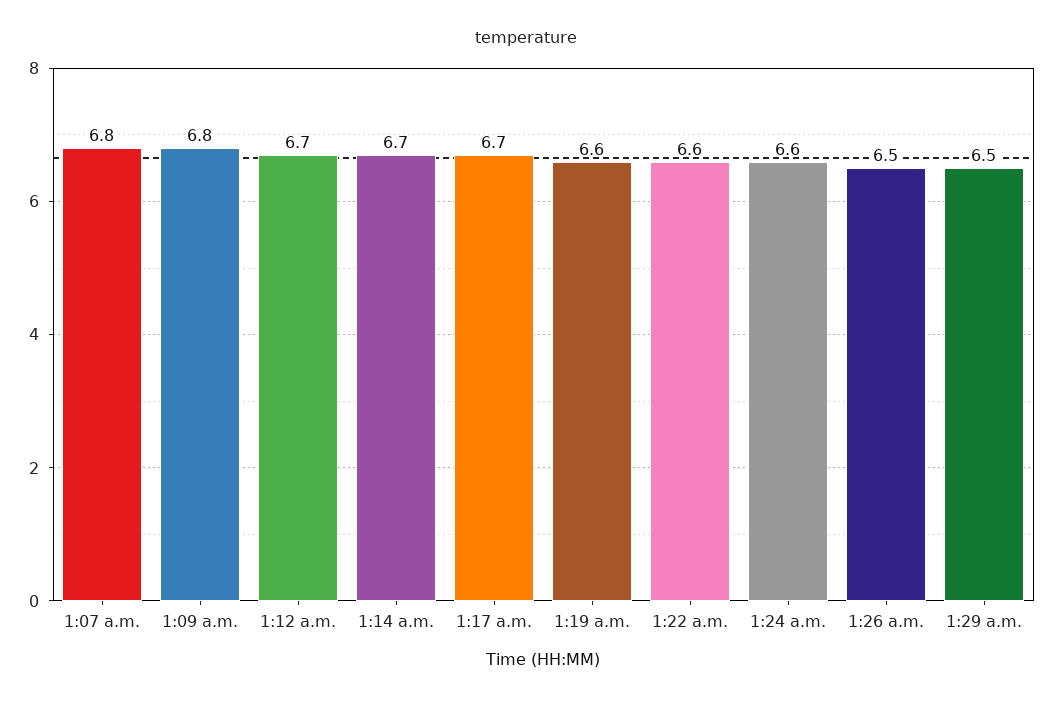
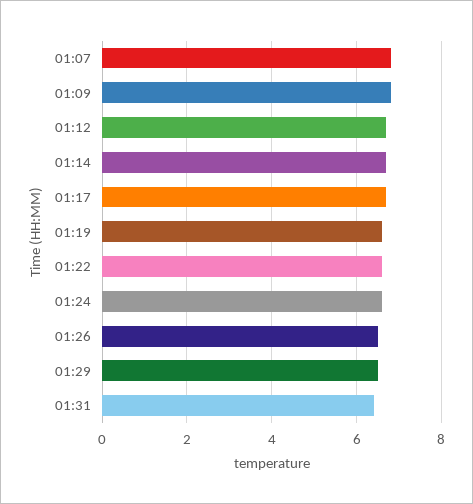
01:31: none -> 6.5

